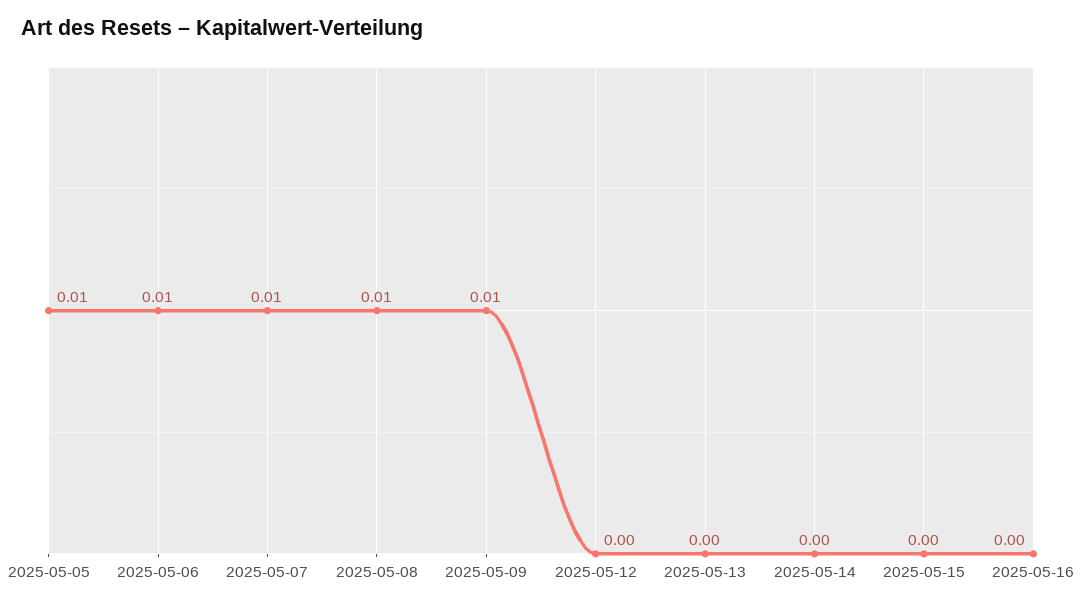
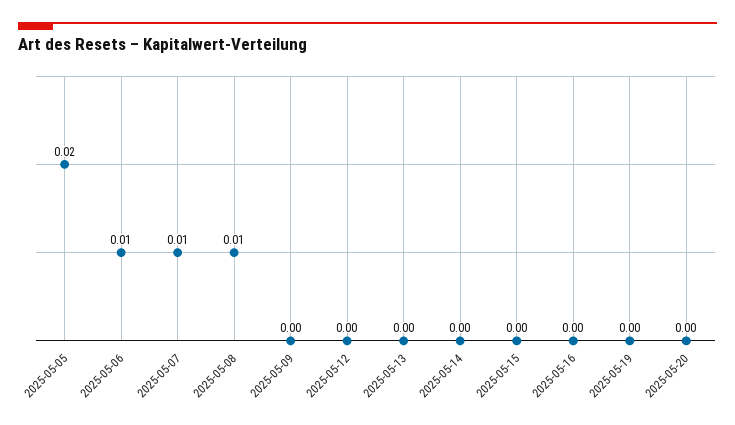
2025-05-05: 0.01 -> 0.02
2025-05-09: 0.01 -> 0
2025-05-19: none -> 0
2025-05-20: none -> 0

